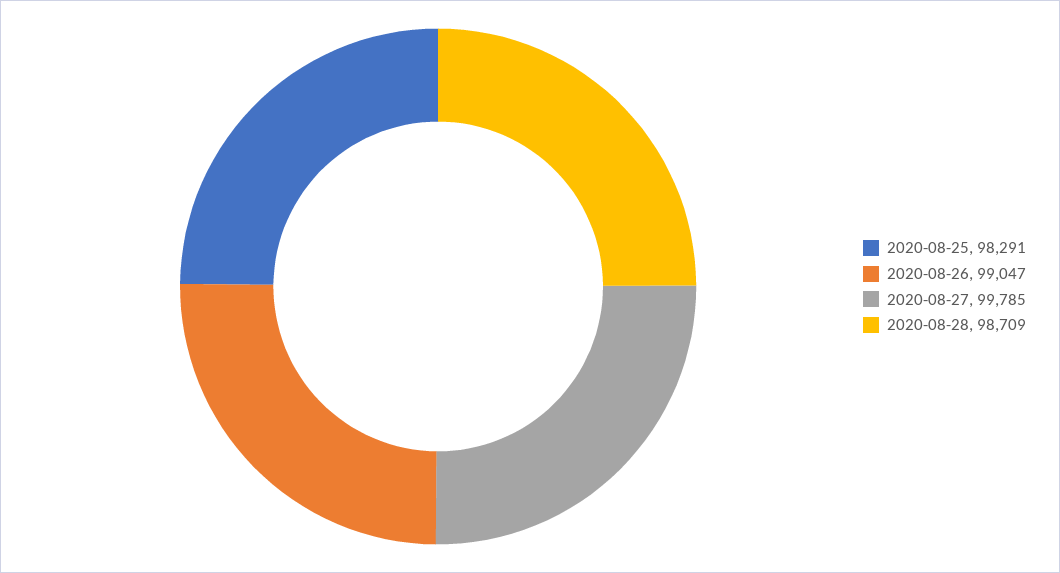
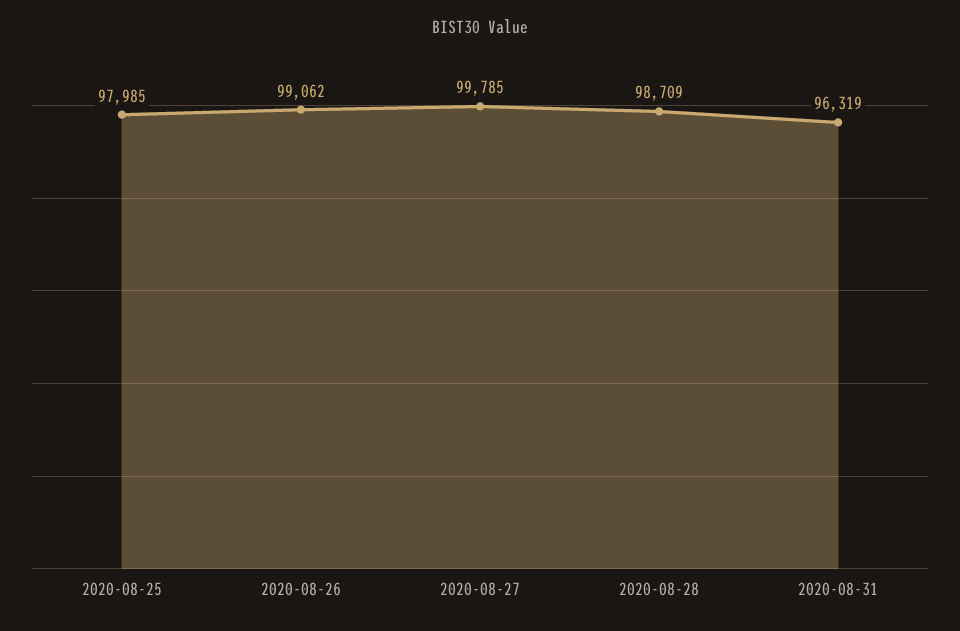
2020-08-25: 98291 -> 97985
2020-08-26: 99047 -> 99062
2020-08-31: none -> 96319

